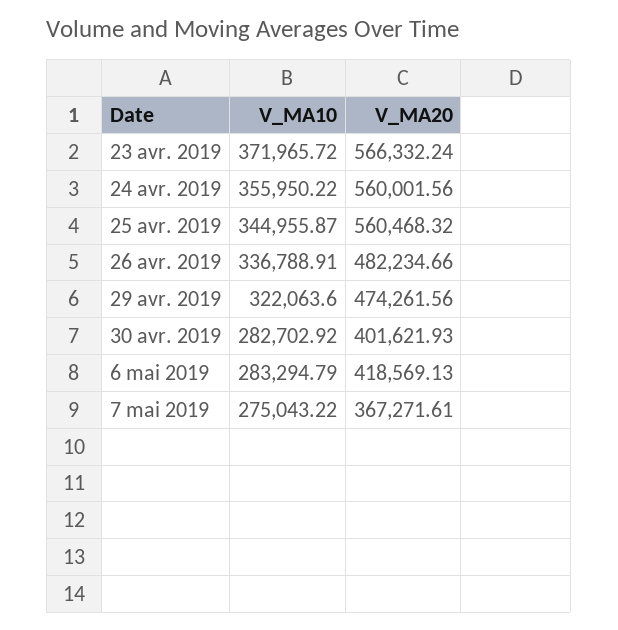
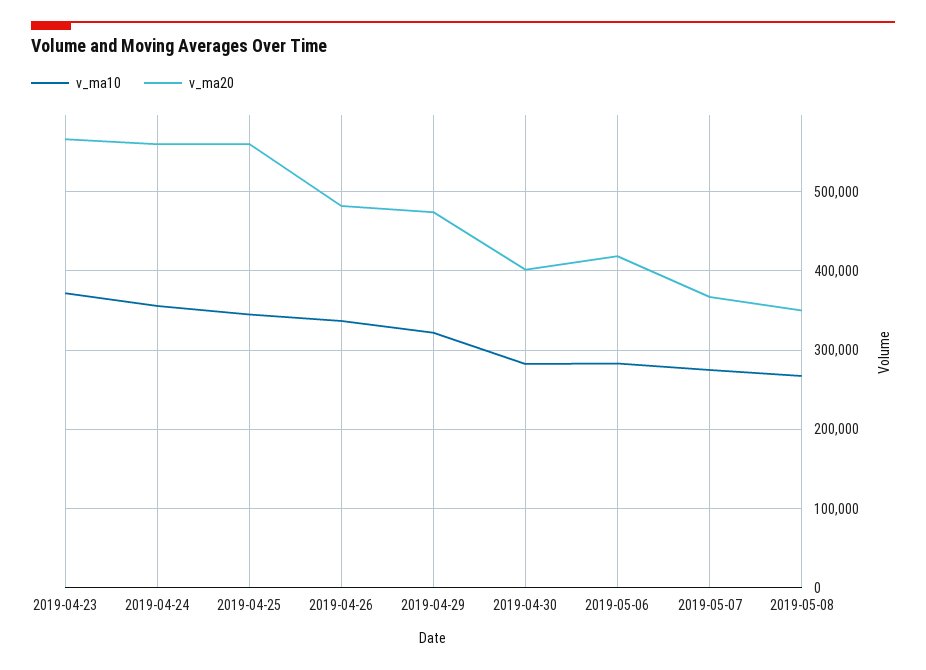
V_MA10, 2019-05-08: none -> 270000
V_MA20, 2019-05-08: none -> 350000

